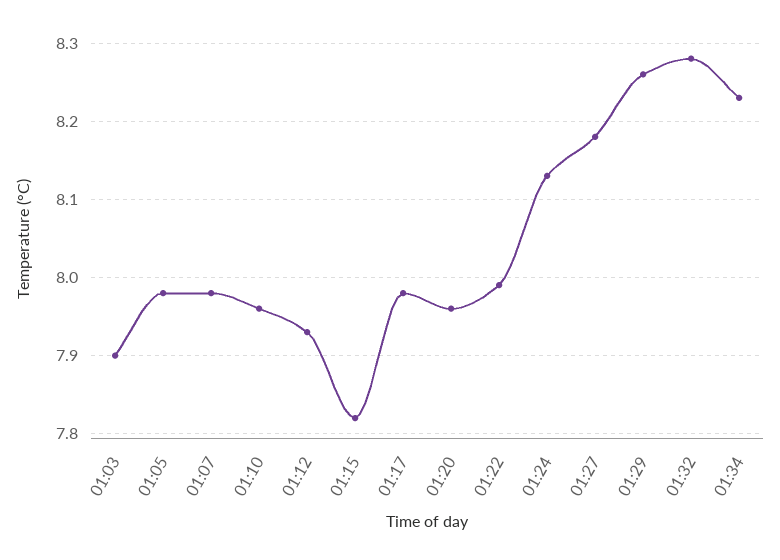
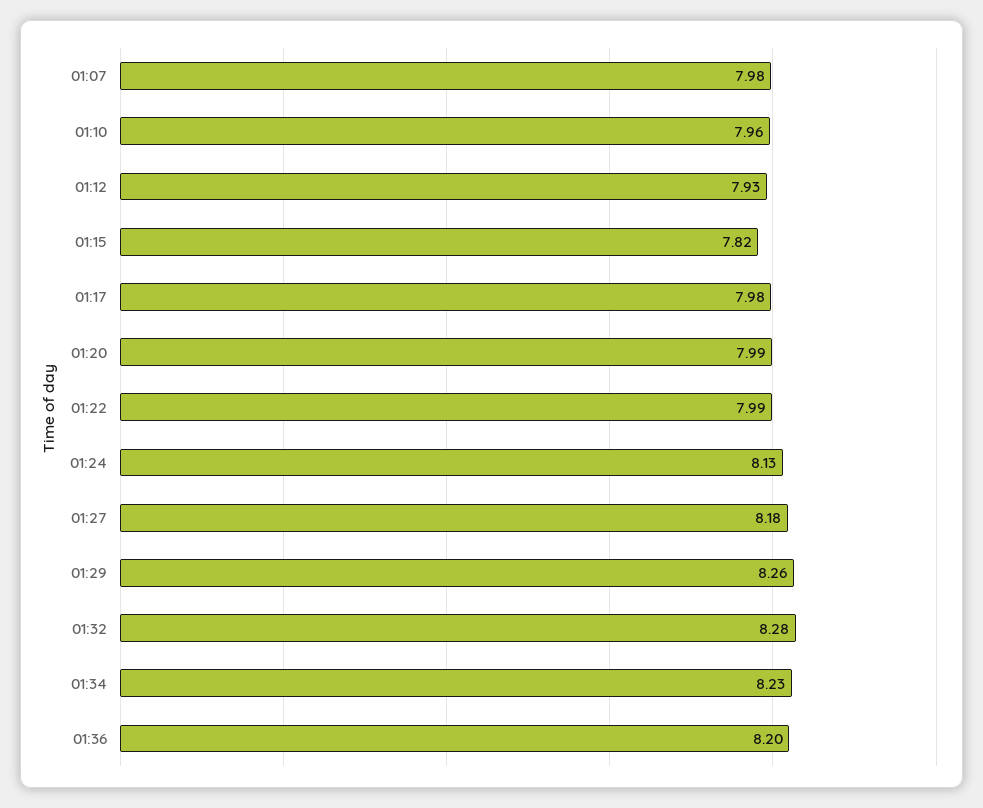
01:03: 7.9 -> none
01:05: 7.98 -> none
01:20: 7.96 -> 7.99
01:36: none -> 8.2

